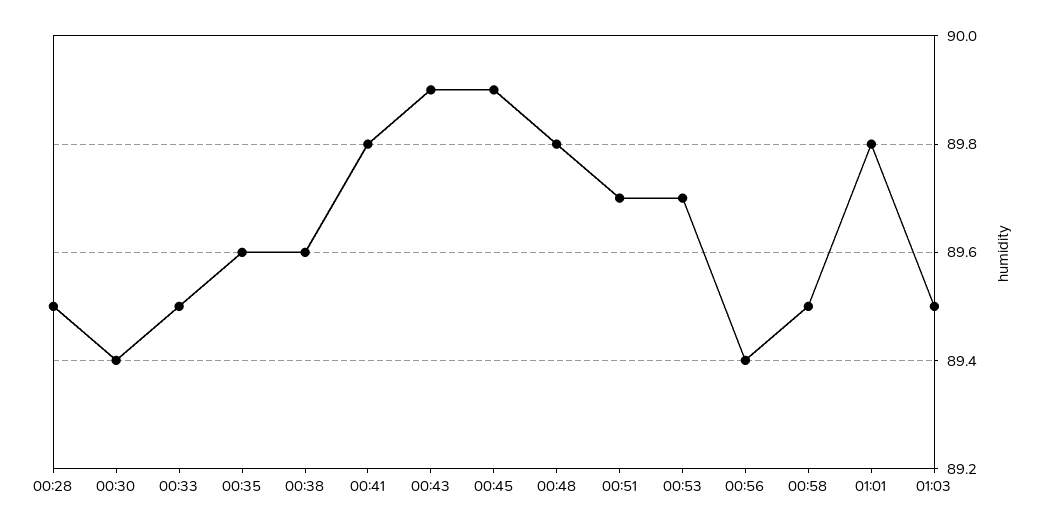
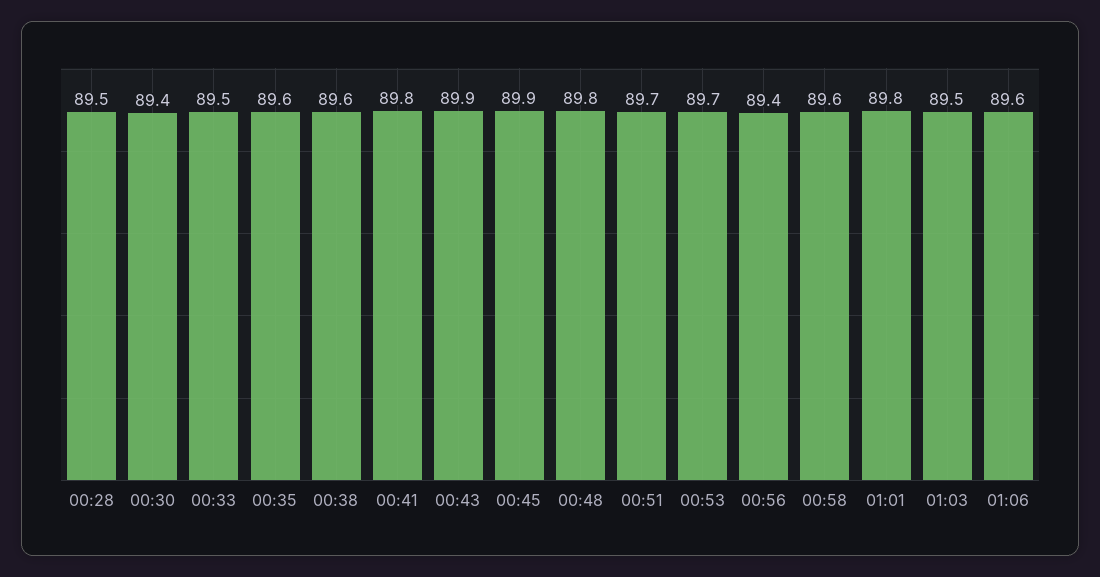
00:58: 89.5 -> 89.6
01:06: none -> 89.6

